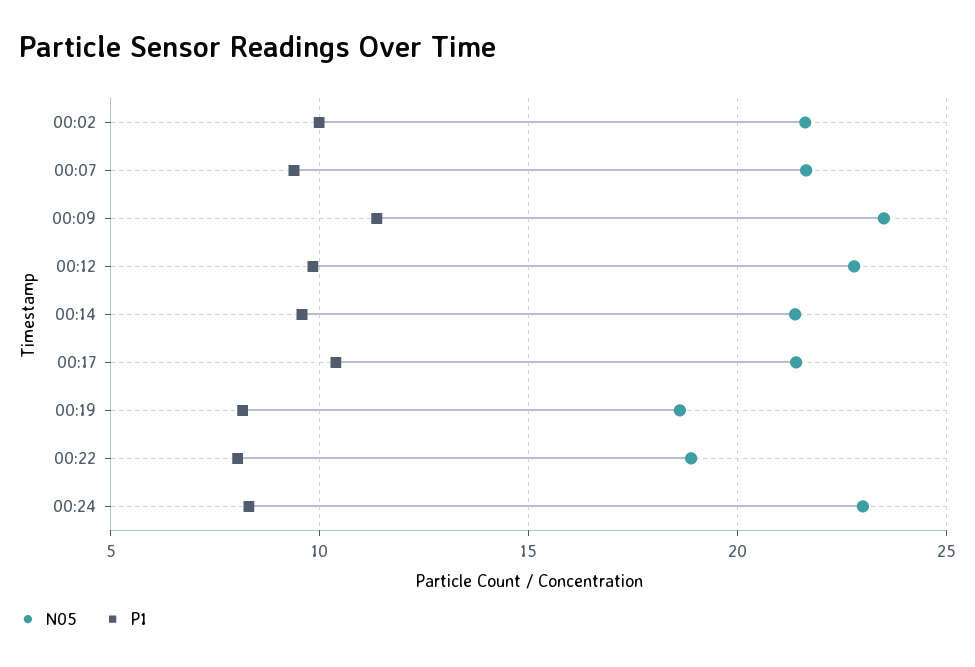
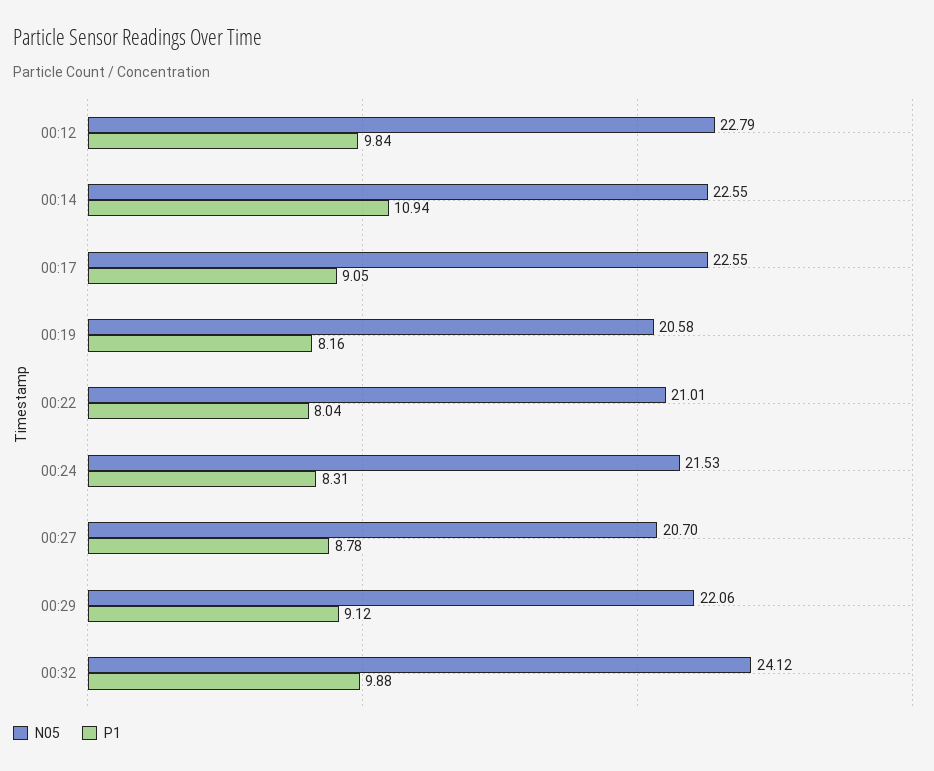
N05, 00:02: 21.5 -> none
P1, 00:02: 10 -> none
N05, 00:07: 21.5 -> none
P1, 00:07: 9.5 -> none
N05, 00:09: 23.5 -> none
P1, 00:09: 11.5 -> none
N05, 00:14: 21.5 -> 22.55
P1, 00:14: 9.5 -> 10.94
N05, 00:17: 21.5 -> 22.55
P1, 00:17: 10.5 -> 9.05
N05, 00:19: 18.5 -> 20.58
N05, 00:22: 19 -> 21.01
N05, 00:24: 23 -> 21.53
N05, 00:27: none -> 20.7
P1, 00:27: none -> 8.78
N05, 00:29: none -> 22.06
P1, 00:29: none -> 9.12
N05, 00:32: none -> 24.12
P1, 00:32: none -> 9.88

